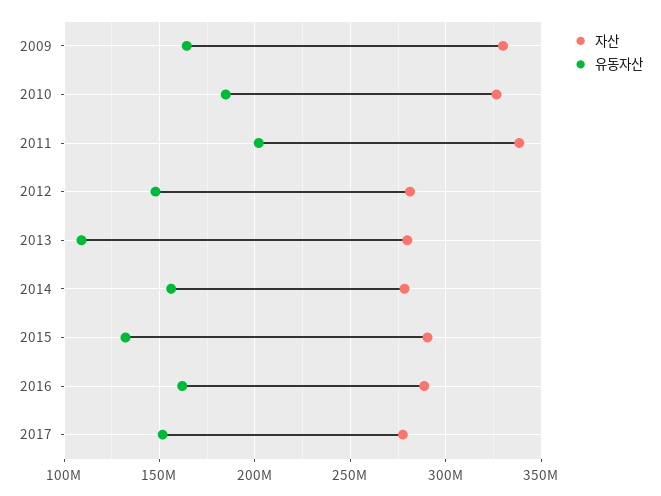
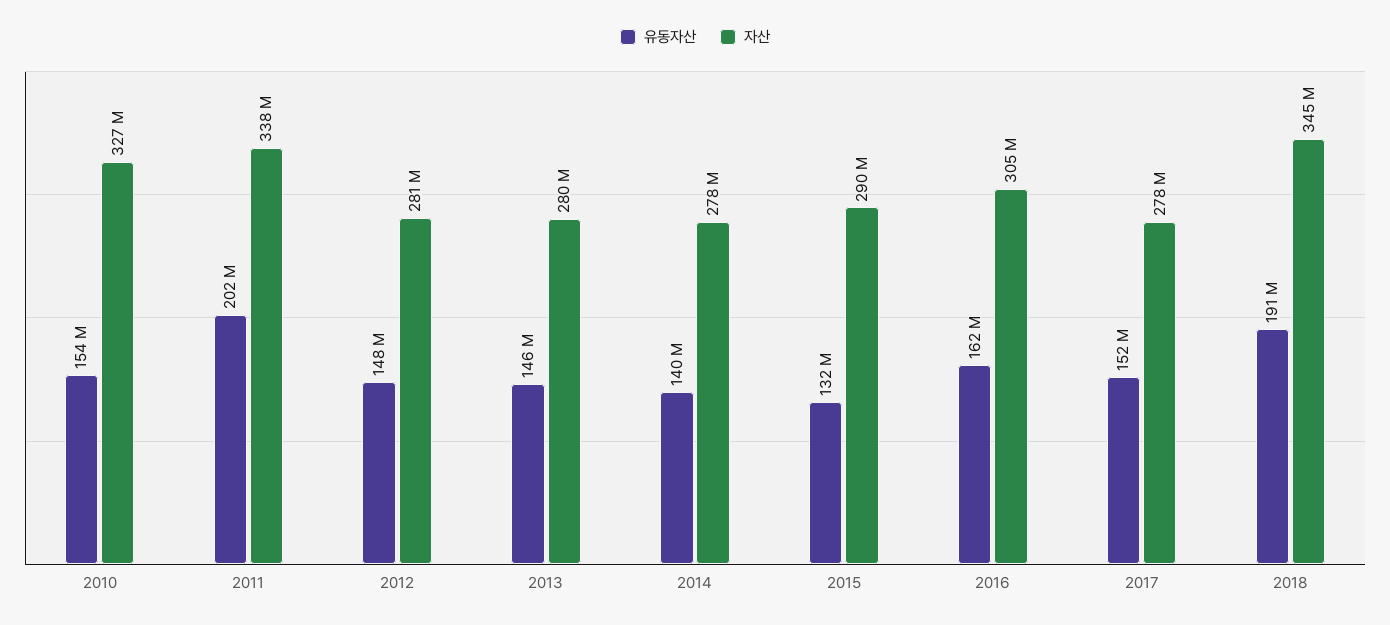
자산, 2009: 330000000 -> none
유동자산, 2009: 165000000 -> none
유동자산, 2010: 185000000 -> 154000000
유동자산, 2013: 110000000 -> 146000000
유동자산, 2014: 155000000 -> 140000000
자산, 2016: 290000000 -> 305000000
유동자산, 2018: none -> 191000000
자산, 2018: none -> 345000000

